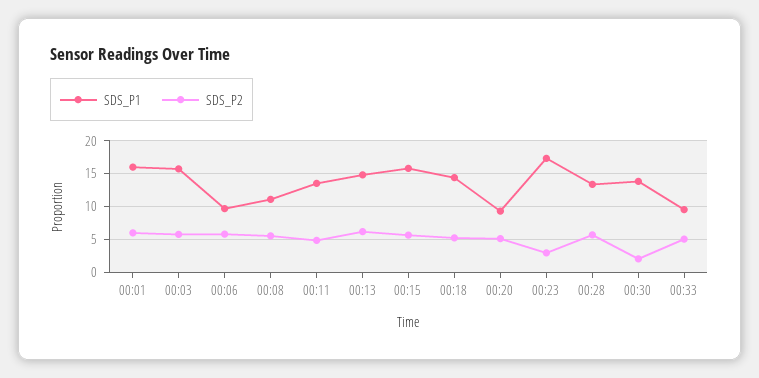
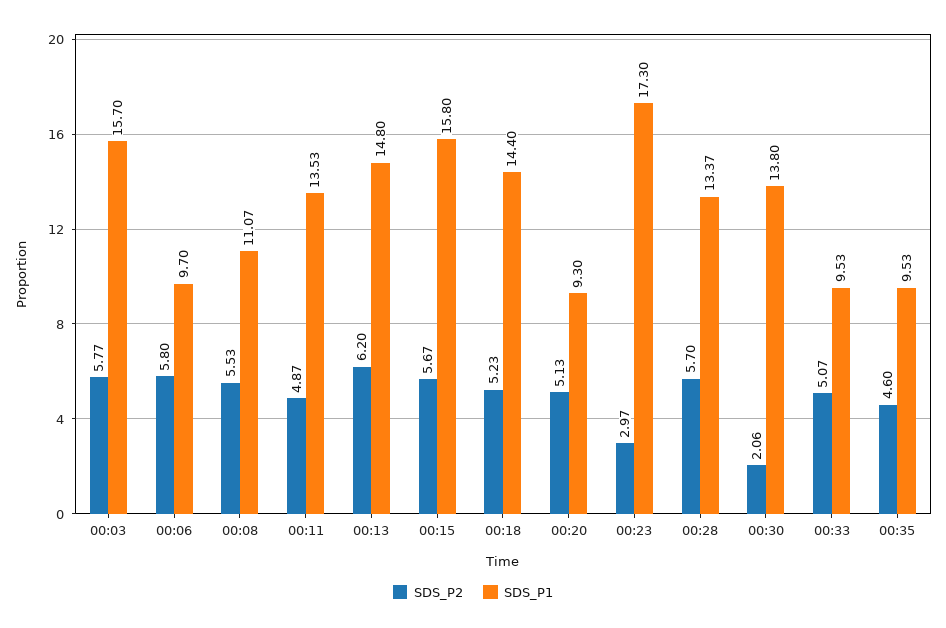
SDS_P1, 00:01: 16 -> none
SDS_P2, 00:01: 6 -> none
SDS_P2, 00:35: none -> 4.6
SDS_P1, 00:35: none -> 9.53

